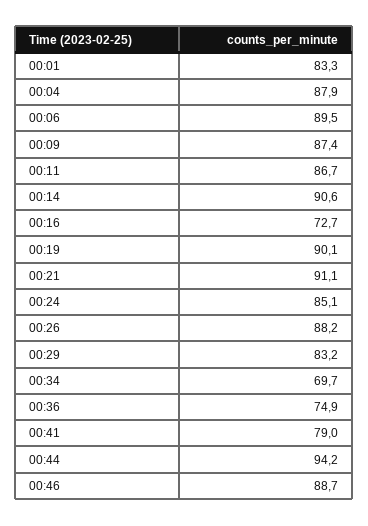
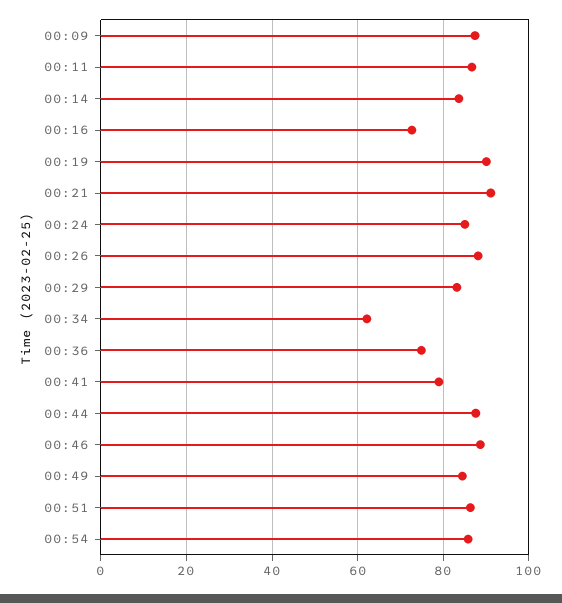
00:01: 83.3 -> none
00:04: 87.9 -> none
00:06: 89.5 -> none
00:14: 90.6 -> 84
00:34: 69.7 -> 62
00:44: 94.2 -> 88
00:49: none -> 84
00:51: none -> 86
00:54: none -> 86

